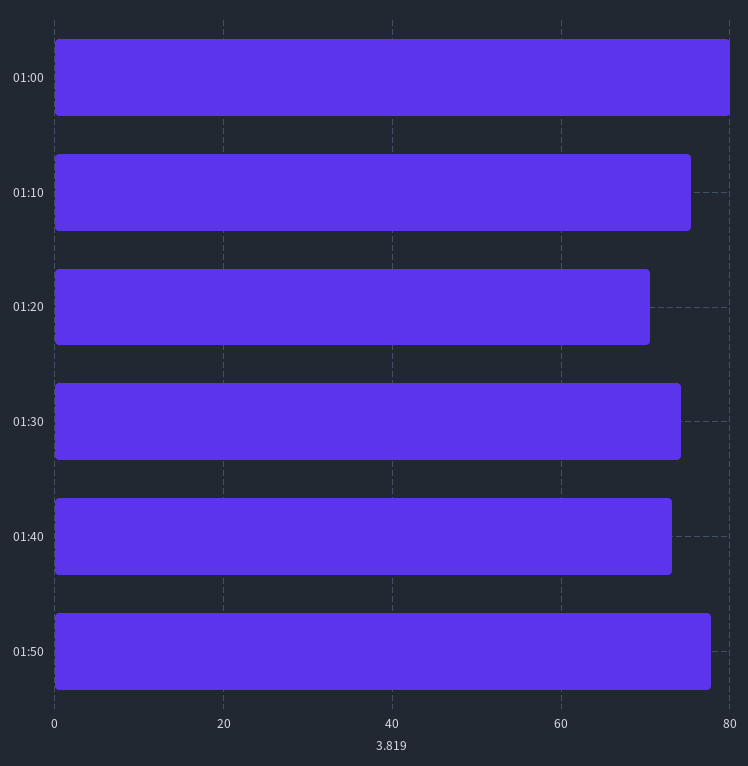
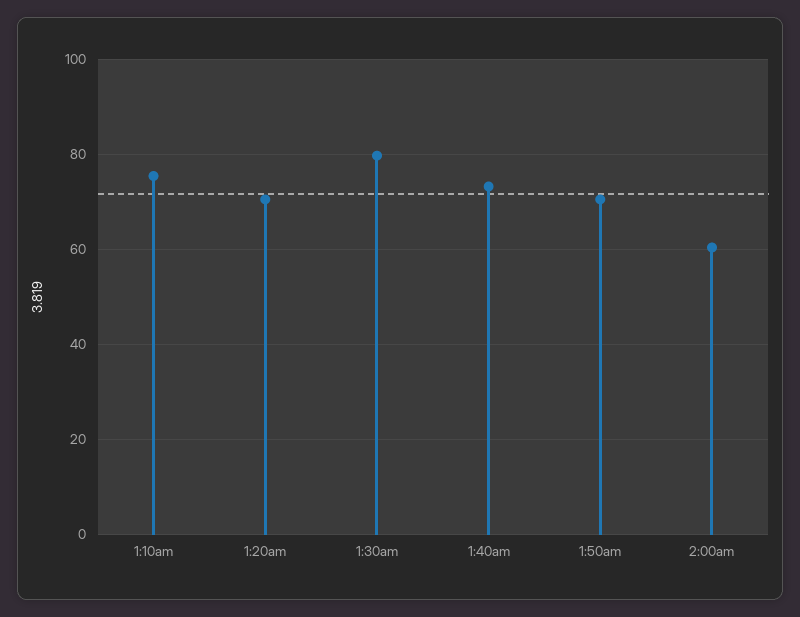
01:00: 80 -> none
01:30: 74 -> 80
01:50: 78 -> 70
2:00am: none -> 60

